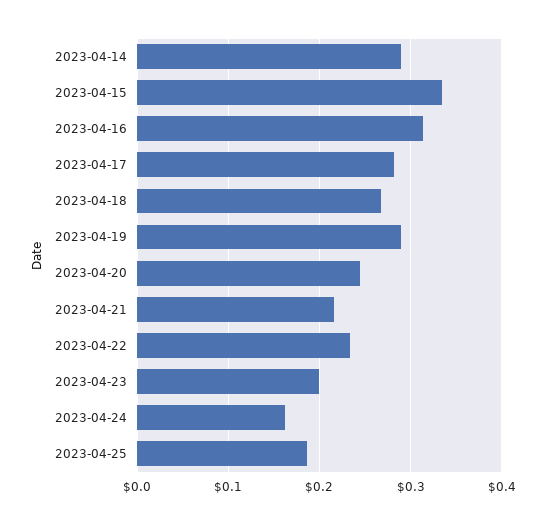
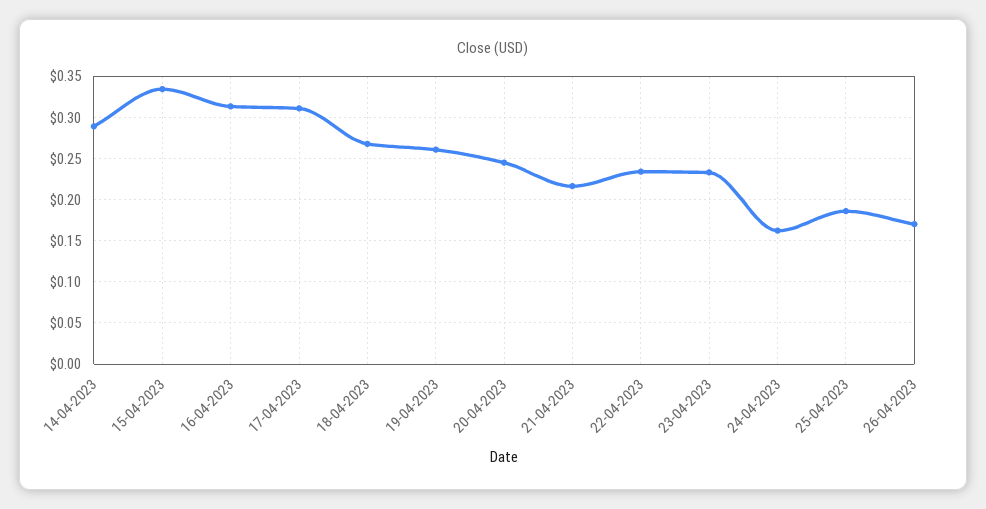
2023-04-17: 0.28 -> 0.31
2023-04-19: 0.29 -> 0.26
2023-04-23: 0.2 -> 0.23
26-04-2023: none -> 0.17

